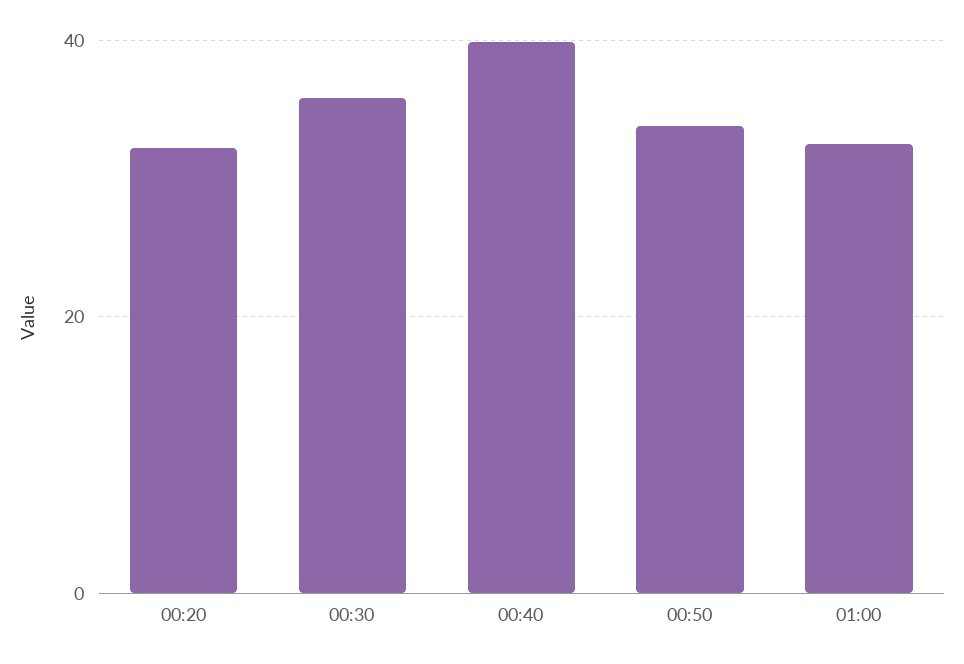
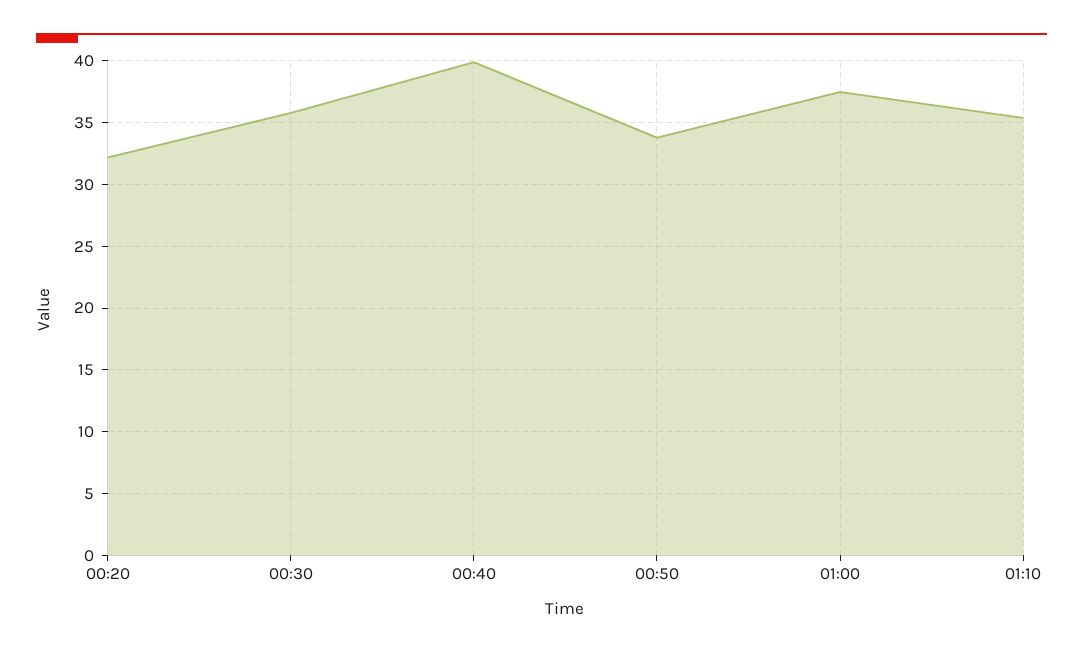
01:00: 32 -> 37.5
01:10: none -> 35.5

